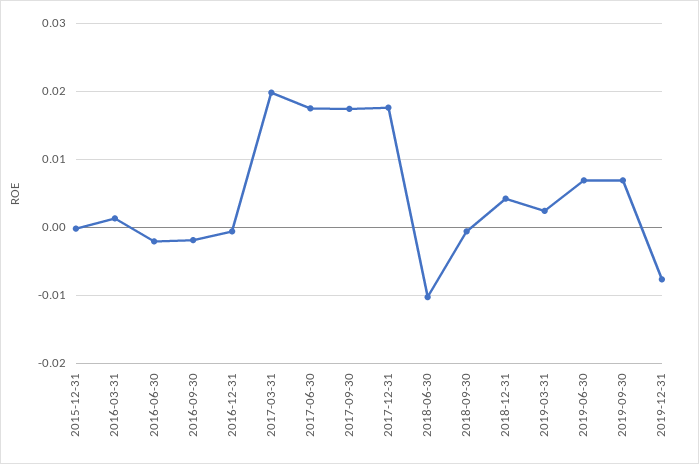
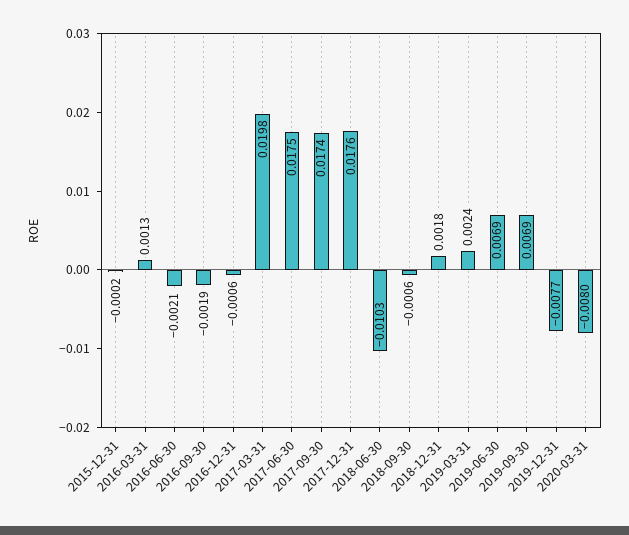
2018-12-31: 0.004 -> 0.0018
2020-03-31: none -> -0.008

